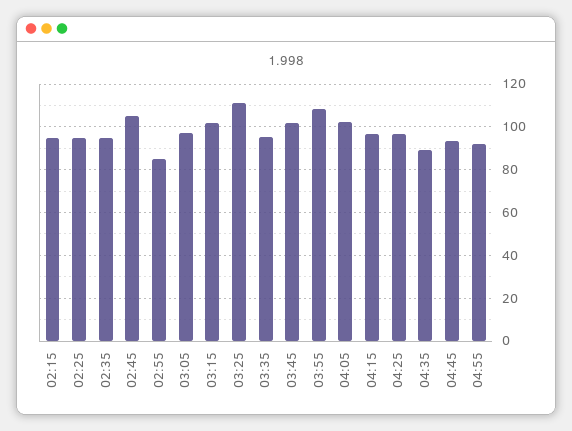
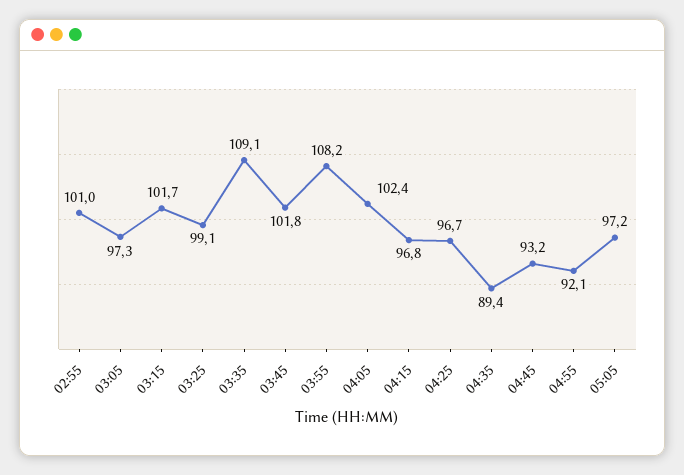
02:15: 95 -> none
02:25: 95 -> none
02:35: 95 -> none
02:45: 105 -> none
02:55: 85 -> 101
03:25: 110 -> 99.1
03:35: 95 -> 109.1
05:05: none -> 97.2

